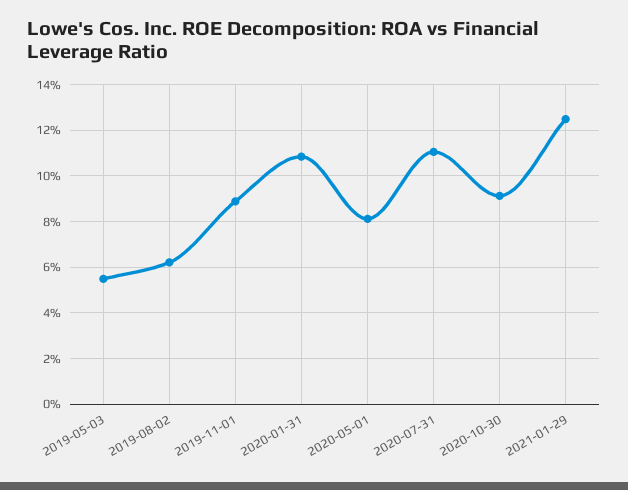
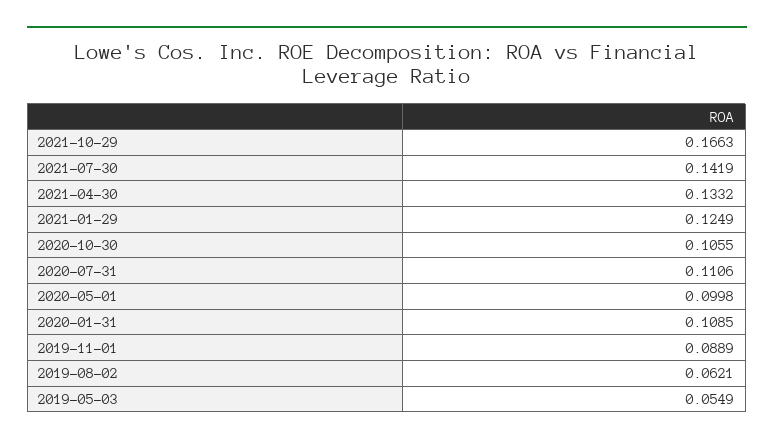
2020-05-01: 0.08 -> 0.0998
2020-10-30: 0.09 -> 0.1055
2021-10-29: none -> 0.1663
2021-07-30: none -> 0.1419
2021-04-30: none -> 0.1332

